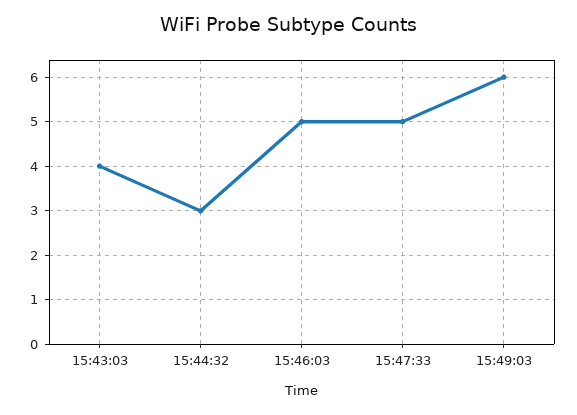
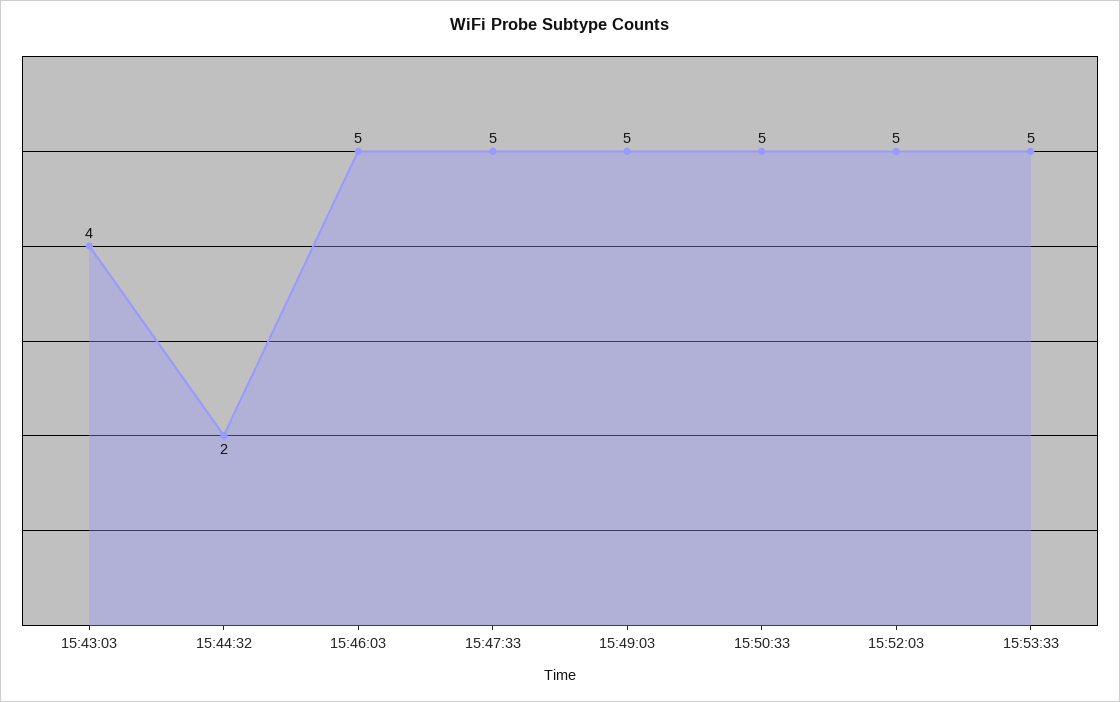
15:44:32: 3 -> 2
15:49:03: 6 -> 5
15:50:33: none -> 5
15:52:03: none -> 5
15:53:33: none -> 5

